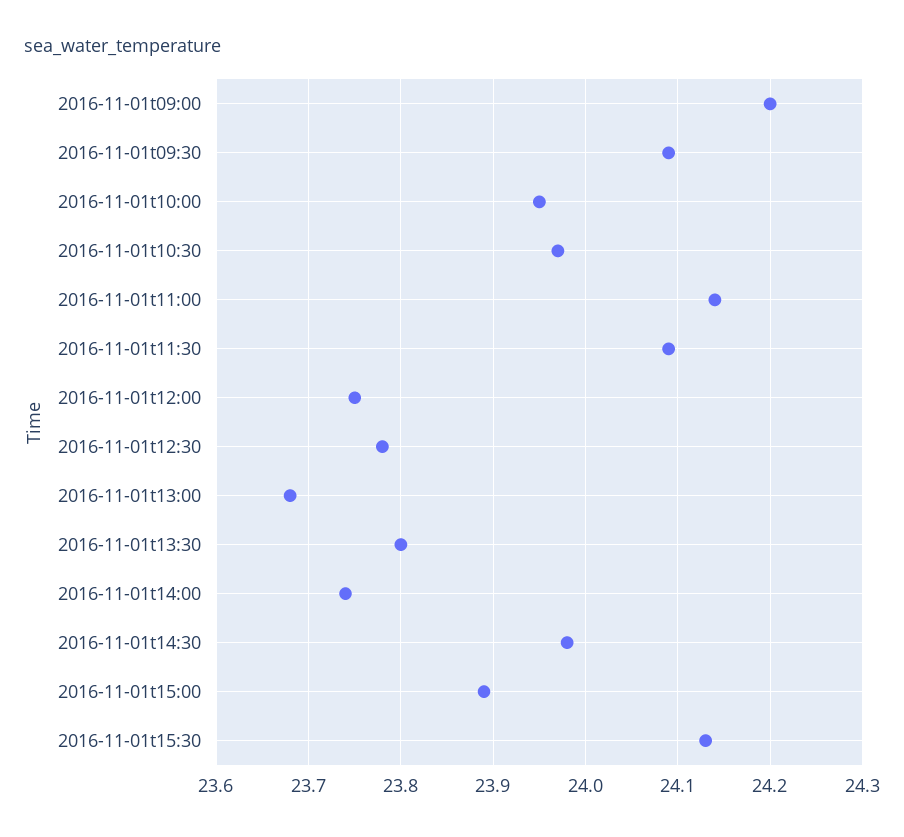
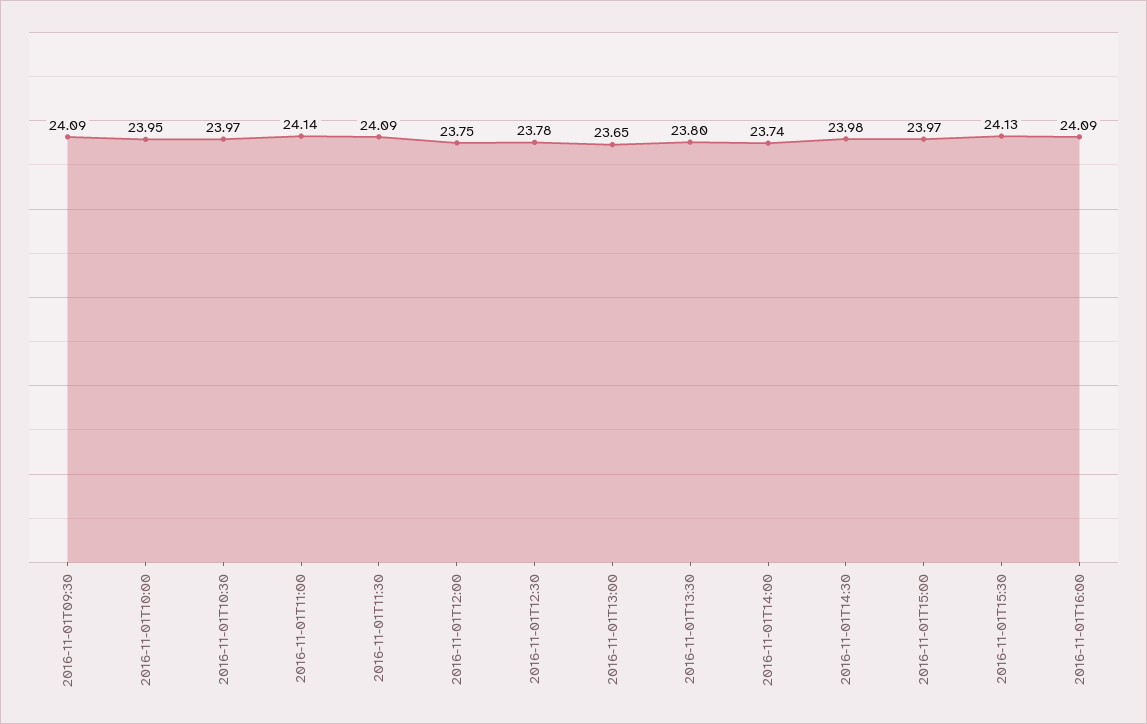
2016-11-01t09:00: 24.2 -> none
2016-11-01t13:00: 23.68 -> 23.65
2016-11-01t15:00: 23.89 -> 23.97
2016-11-01T16:00: none -> 24.09

